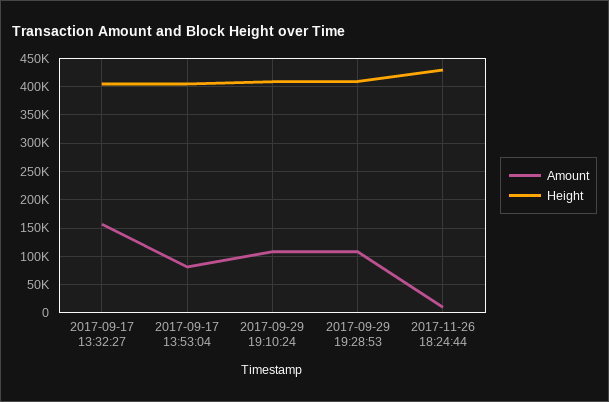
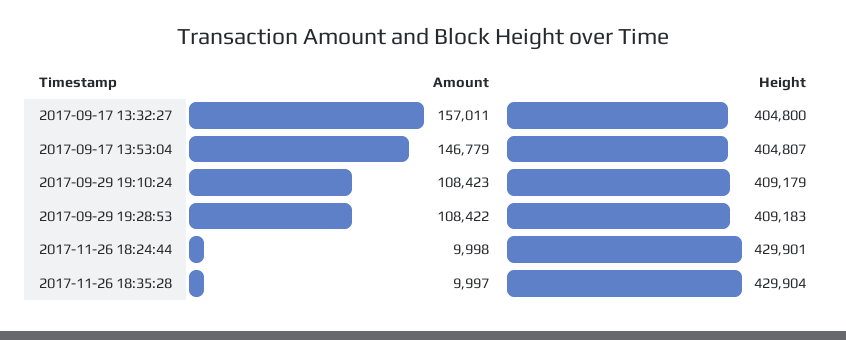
Amount, 2017-09-17 13:53:04: 75000 -> 146779
Amount, 2017-11-26 18:35:28: none -> 9997
Height, 2017-11-26 18:35:28: none -> 429904

